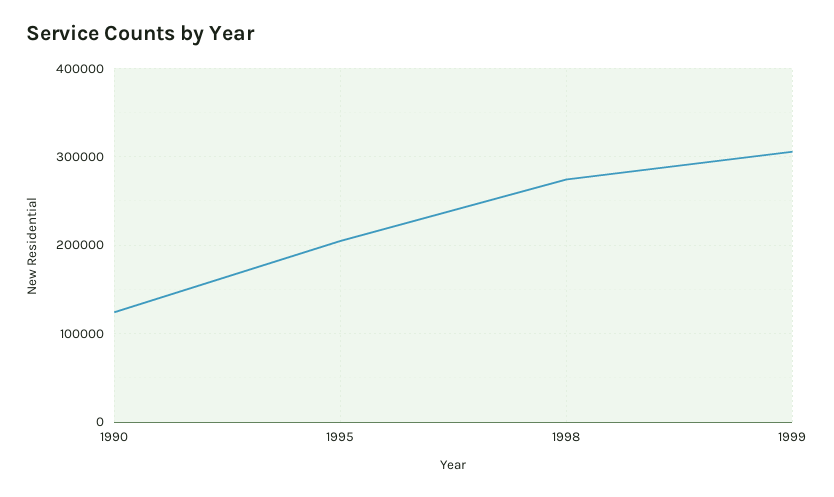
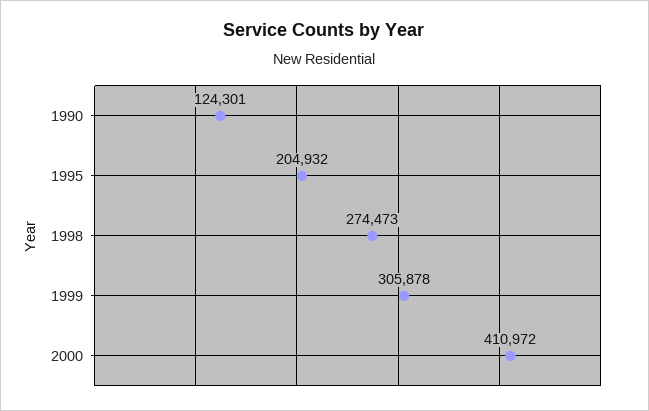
2000: none -> 410972

